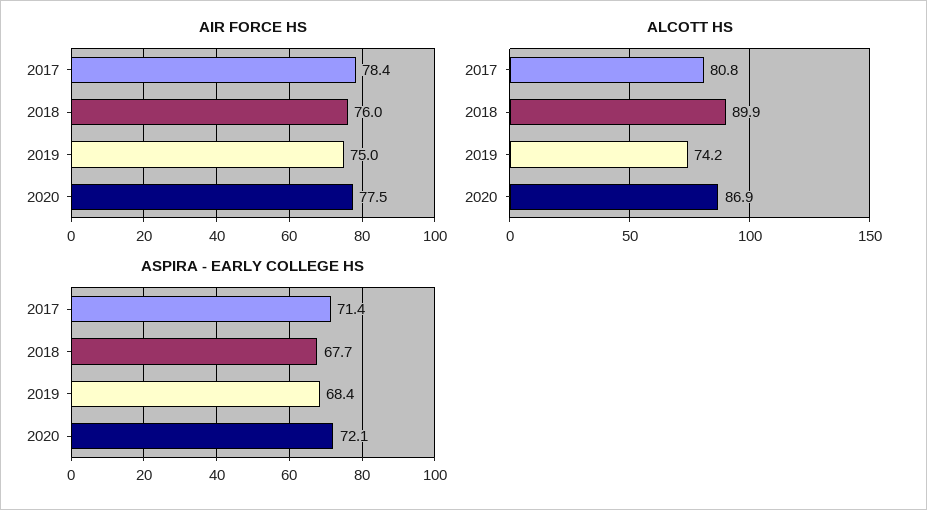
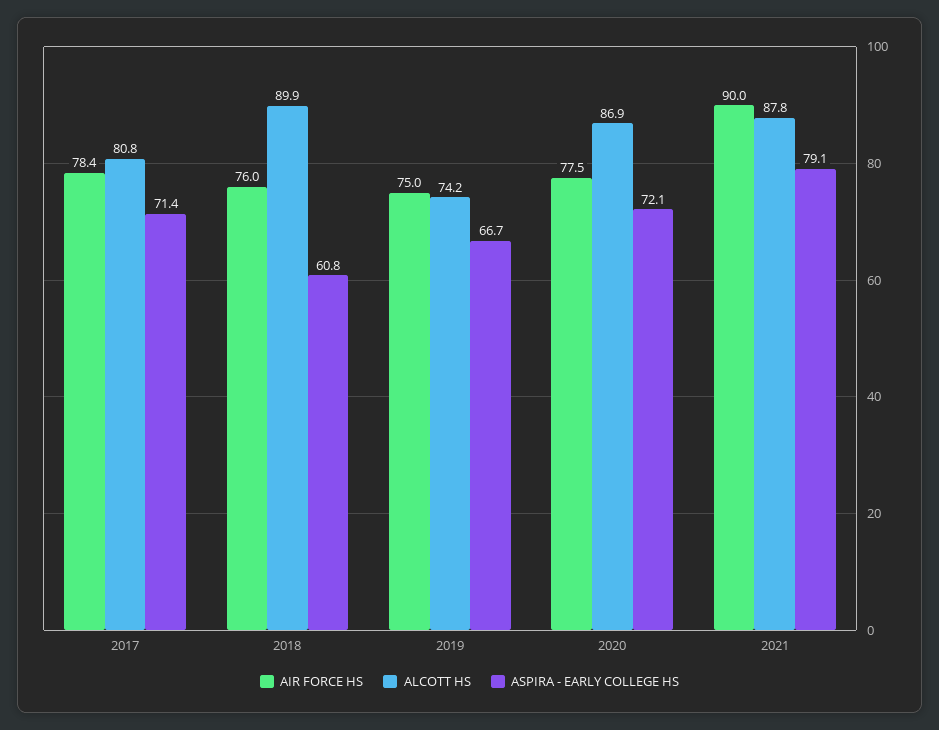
ASPIRA - EARLY COLLEGE HS, 2018: 67.7 -> 60.8
ASPIRA - EARLY COLLEGE HS, 2019: 68.4 -> 66.7
AIR FORCE HS, 2021: none -> 90
ALCOTT HS, 2021: none -> 87.8
ASPIRA - EARLY COLLEGE HS, 2021: none -> 79.1

